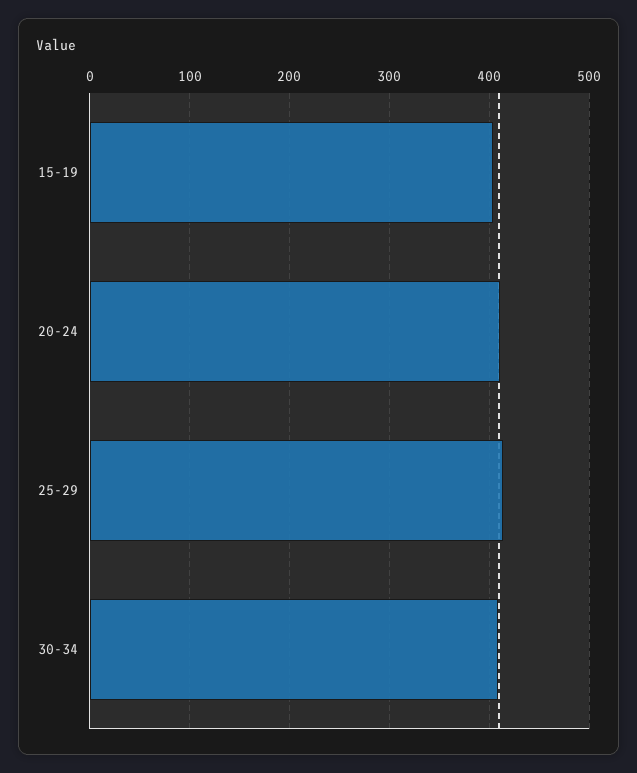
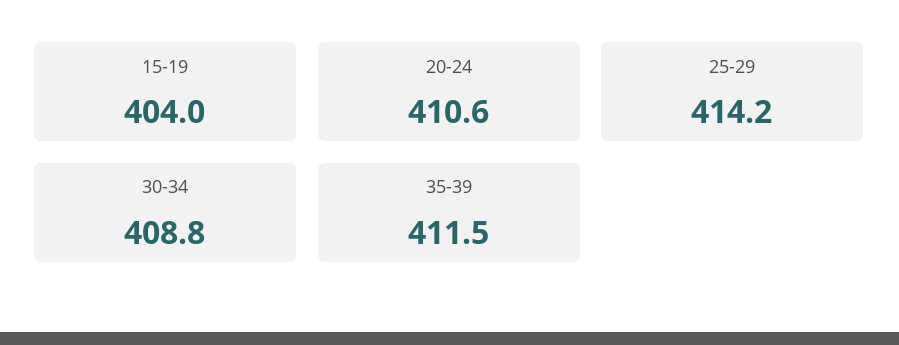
35-39: none -> 411.5

